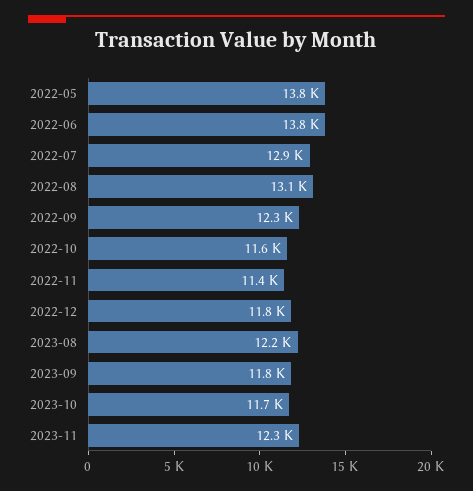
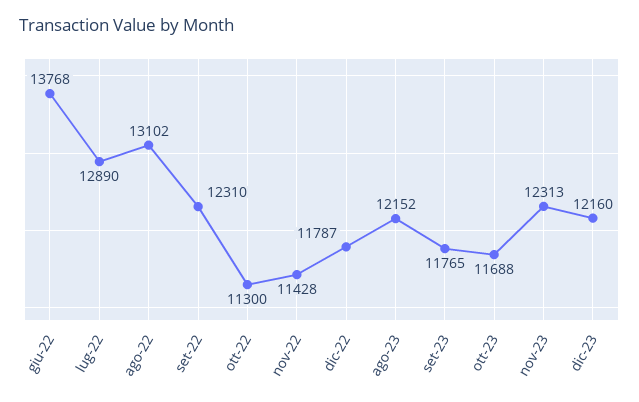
2022-05: 13800 -> none
2022-10: 11600 -> 11300
dic-23: none -> 12160

